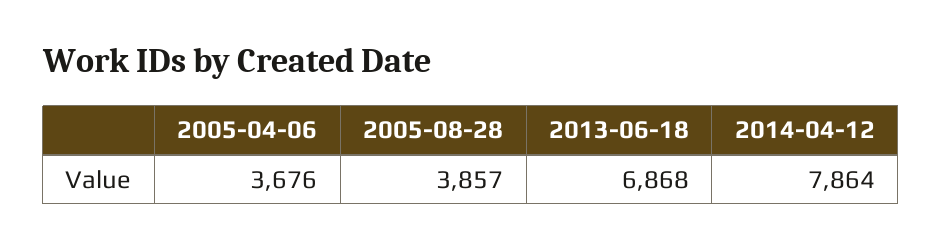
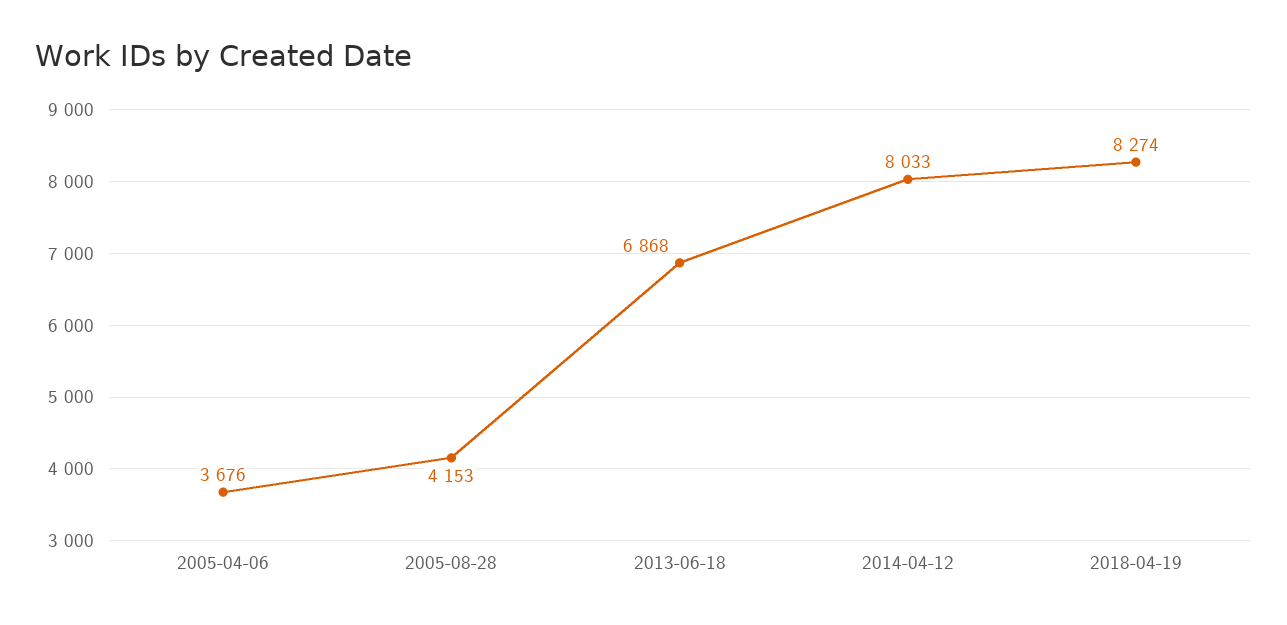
2005-08-28: 3857 -> 4153
2014-04-12: 7864 -> 8033
2018-04-19: none -> 8274

